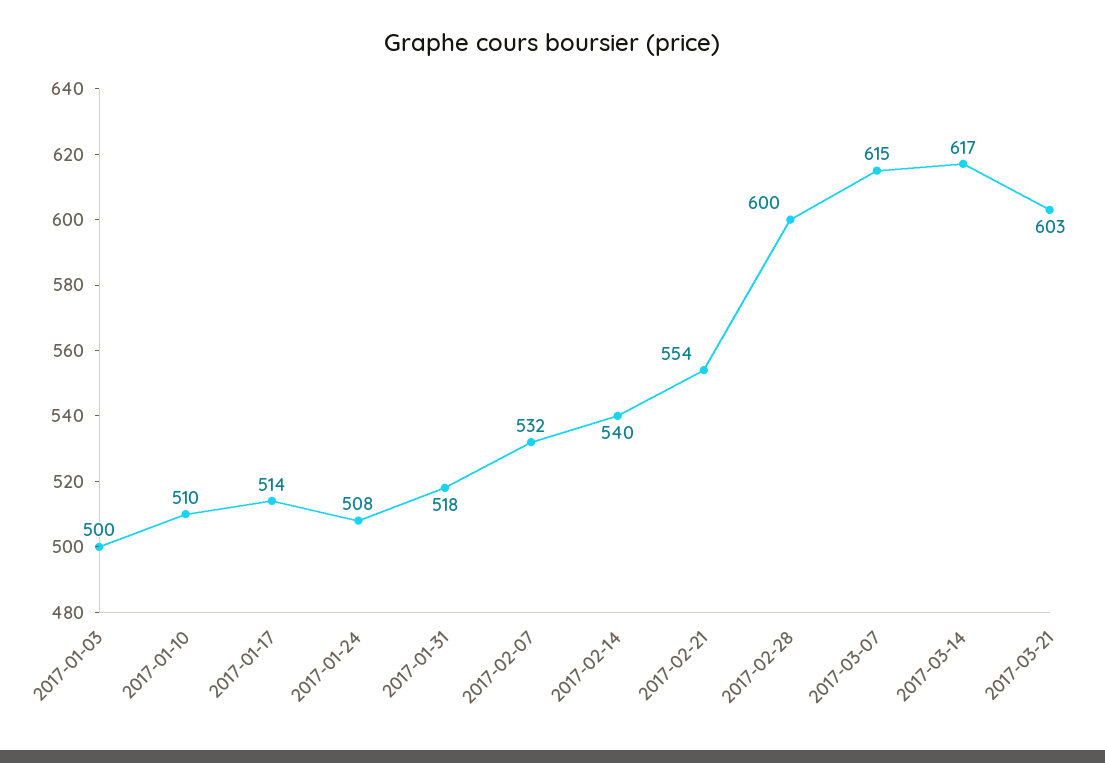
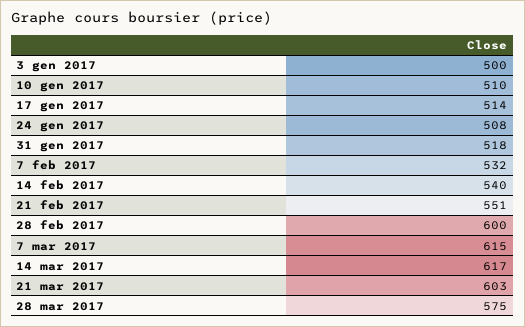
2017-02-21: 554 -> 551
28 mar 2017: none -> 575

